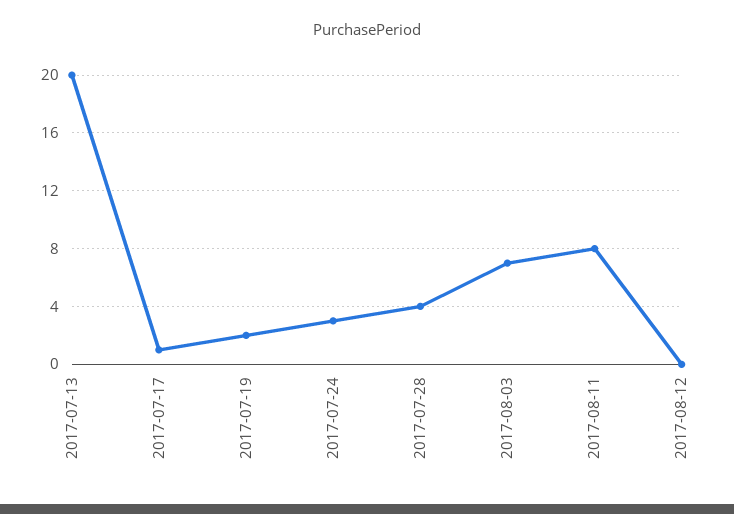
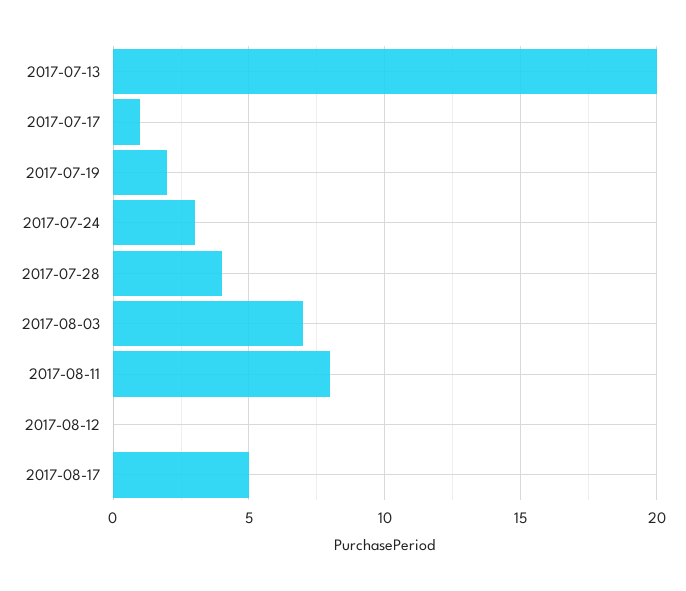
2017-08-17: none -> 5

